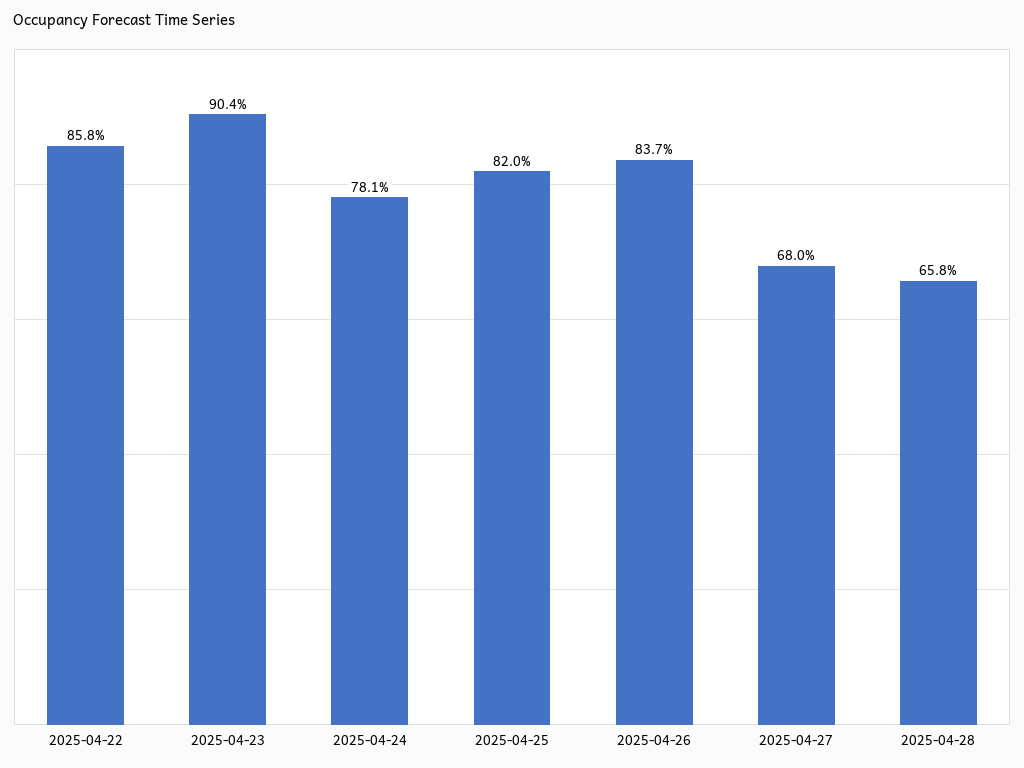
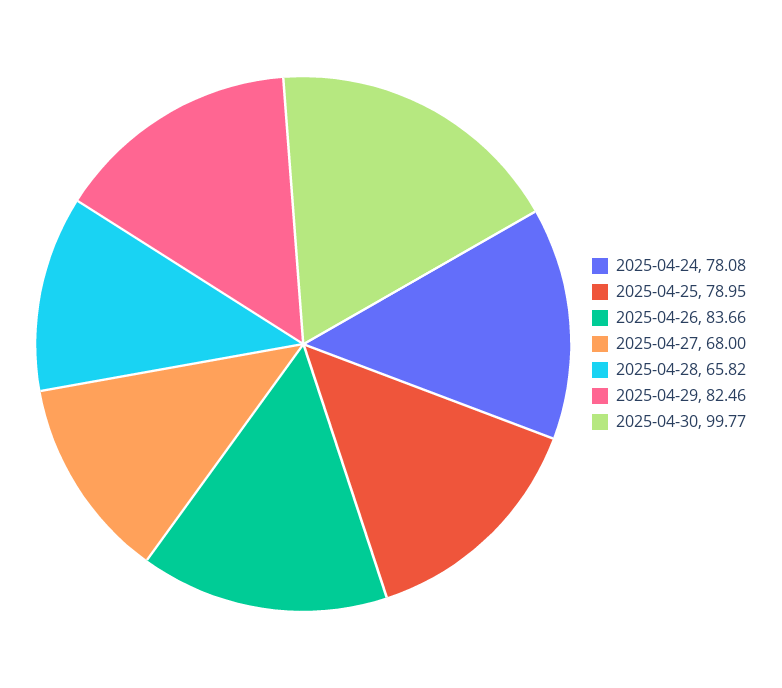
2025-04-22: 85.8 -> none
2025-04-23: 90.4 -> none
2025-04-25: 82 -> 78.95
2025-04-29: none -> 82.46
2025-04-30: none -> 99.77

